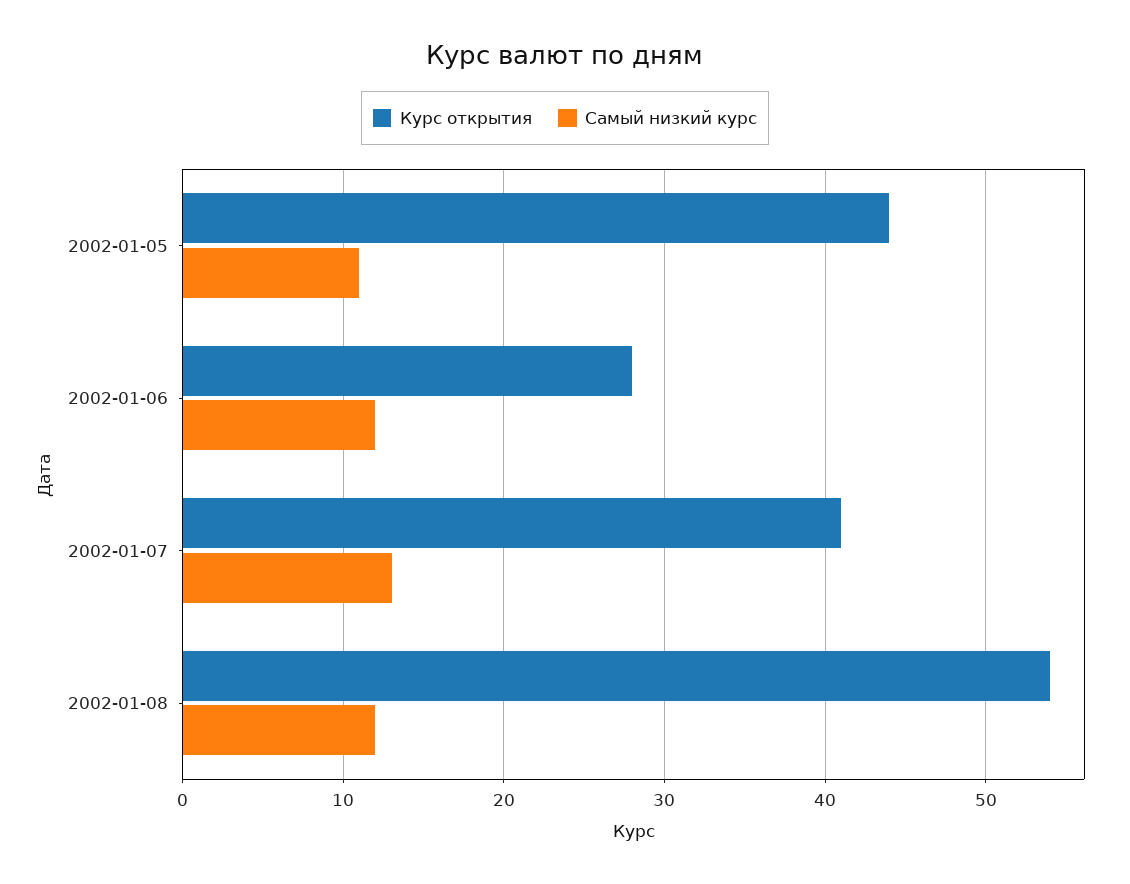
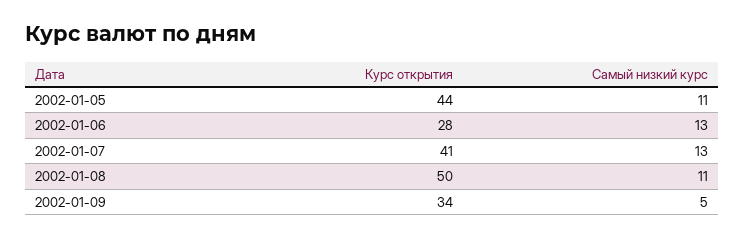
Самый низкий курс, 2002-01-06: 12 -> 13
Курс открытия, 2002-01-08: 54 -> 50
Самый низкий курс, 2002-01-08: 12 -> 11
Курс открытия, 2002-01-09: none -> 34
Самый низкий курс, 2002-01-09: none -> 5

